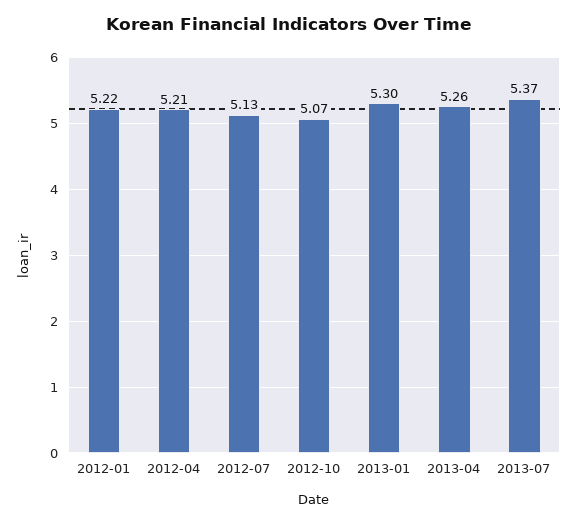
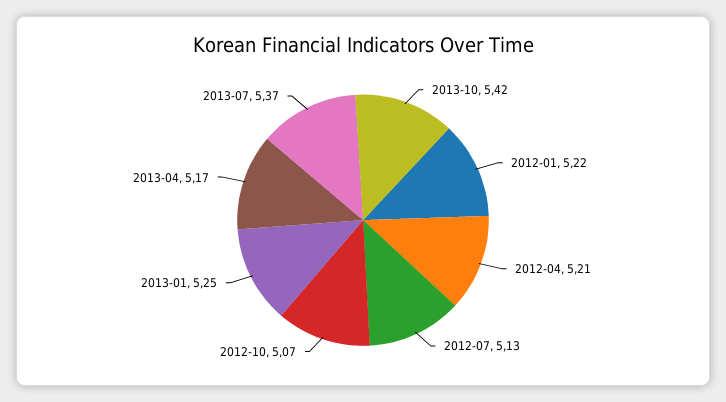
2013-01: 5.3 -> 5.25
2013-04: 5.26 -> 5.17
2013-10: none -> 5.42

